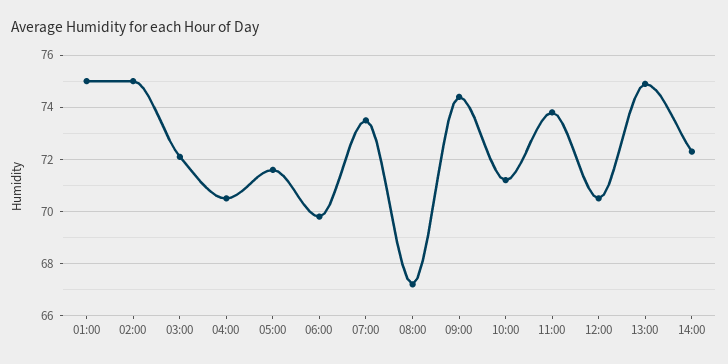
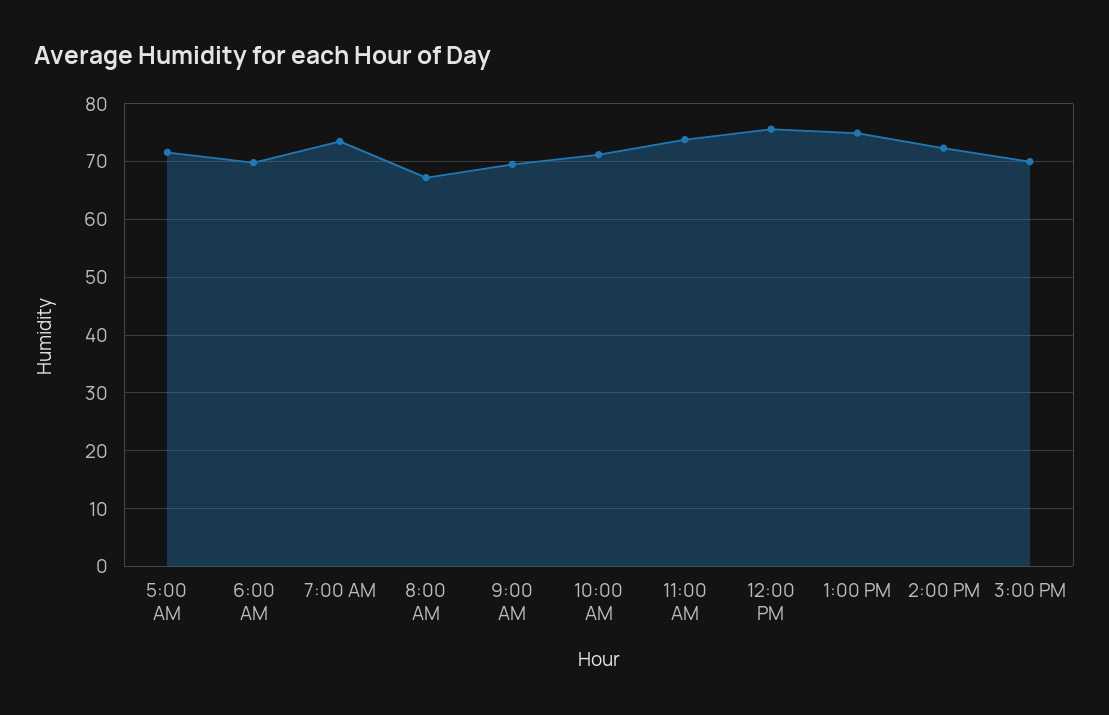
01:00: 75 -> none
02:00: 75 -> none
03:00: 72 -> none
04:00: 70.5 -> none
09:00: 74.5 -> 70
12:00: 70.5 -> 76
3:00 PM: none -> 70

